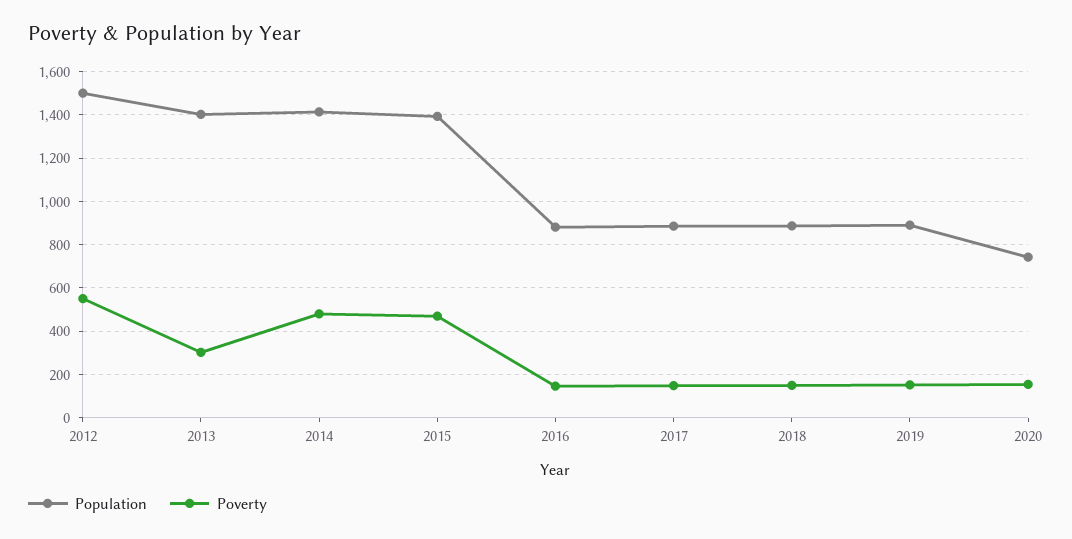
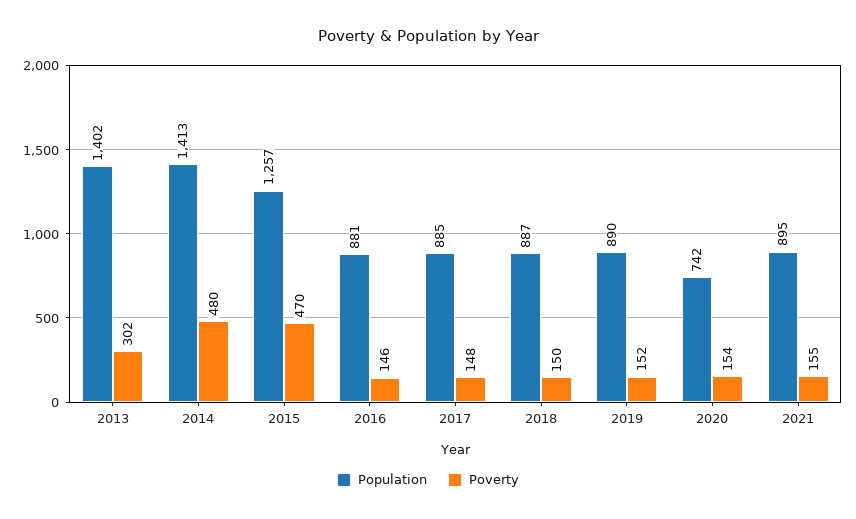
Population, 2012: 1500 -> none
Poverty, 2012: 550 -> none
Population, 2015: 1400 -> 1257
Population, 2021: none -> 895
Poverty, 2021: none -> 155

